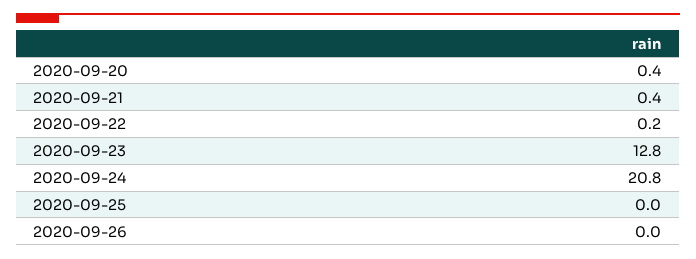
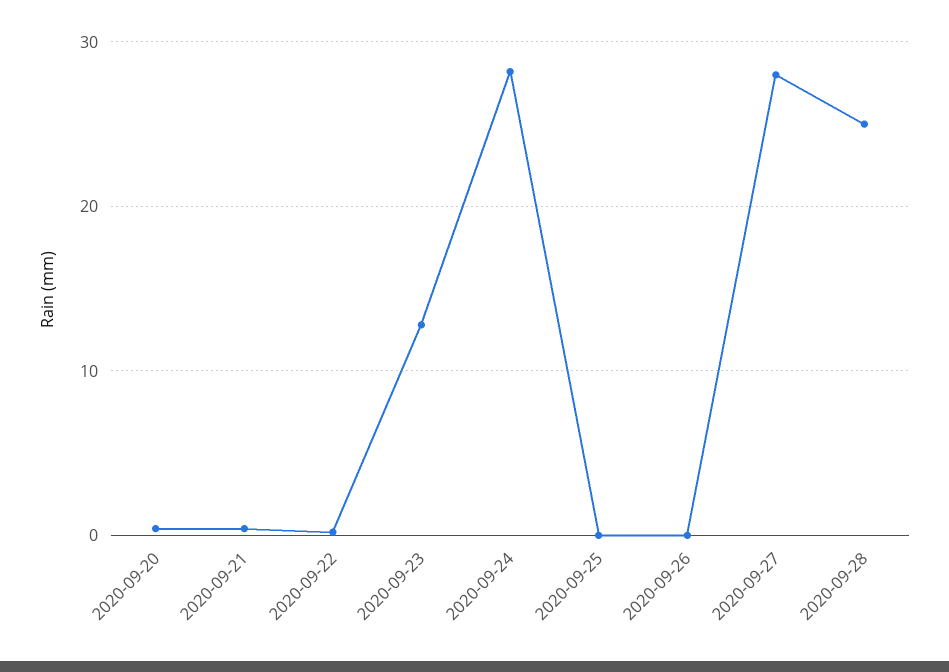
2020-09-24: 20.8 -> 28
2020-09-27: none -> 28
2020-09-28: none -> 25

